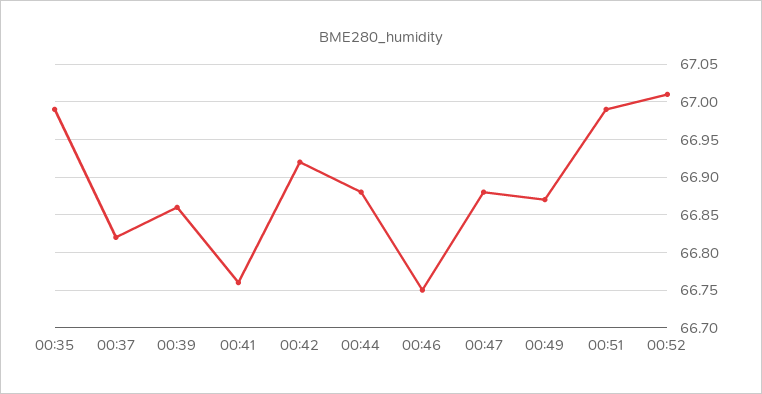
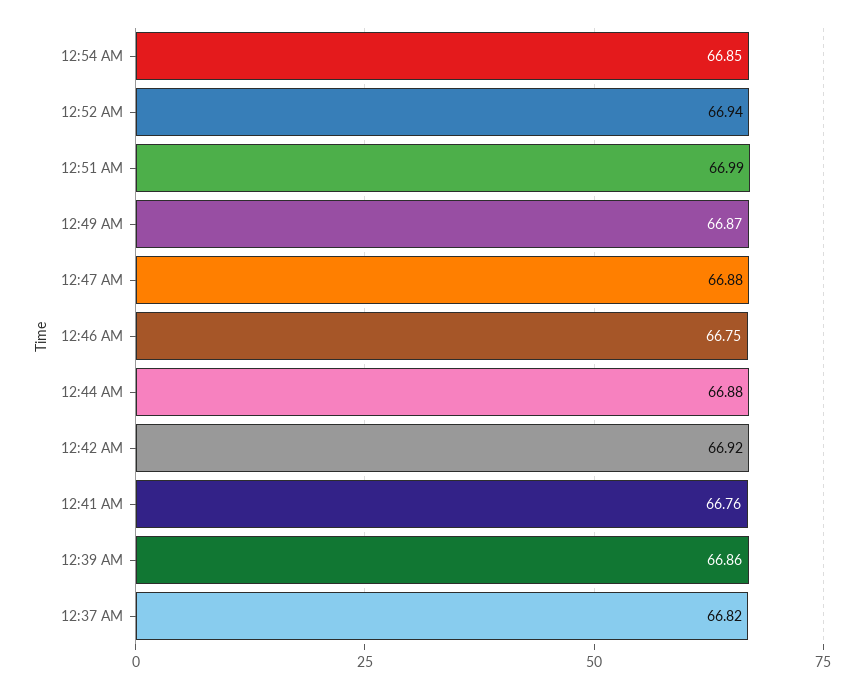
00:35: 66.99 -> none
00:52: 67.01 -> 66.94
12:54 AM: none -> 66.85

